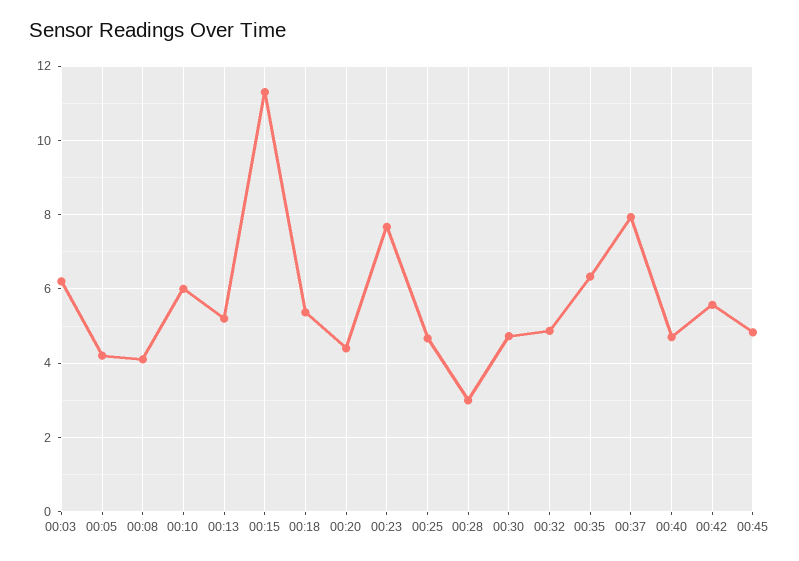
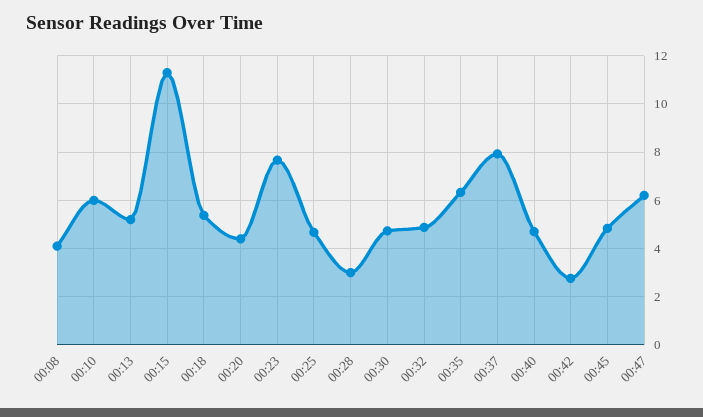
00:03: 6.2 -> none
00:05: 4.2 -> none
00:42: 5.6 -> 2.75
00:47: none -> 6.25

